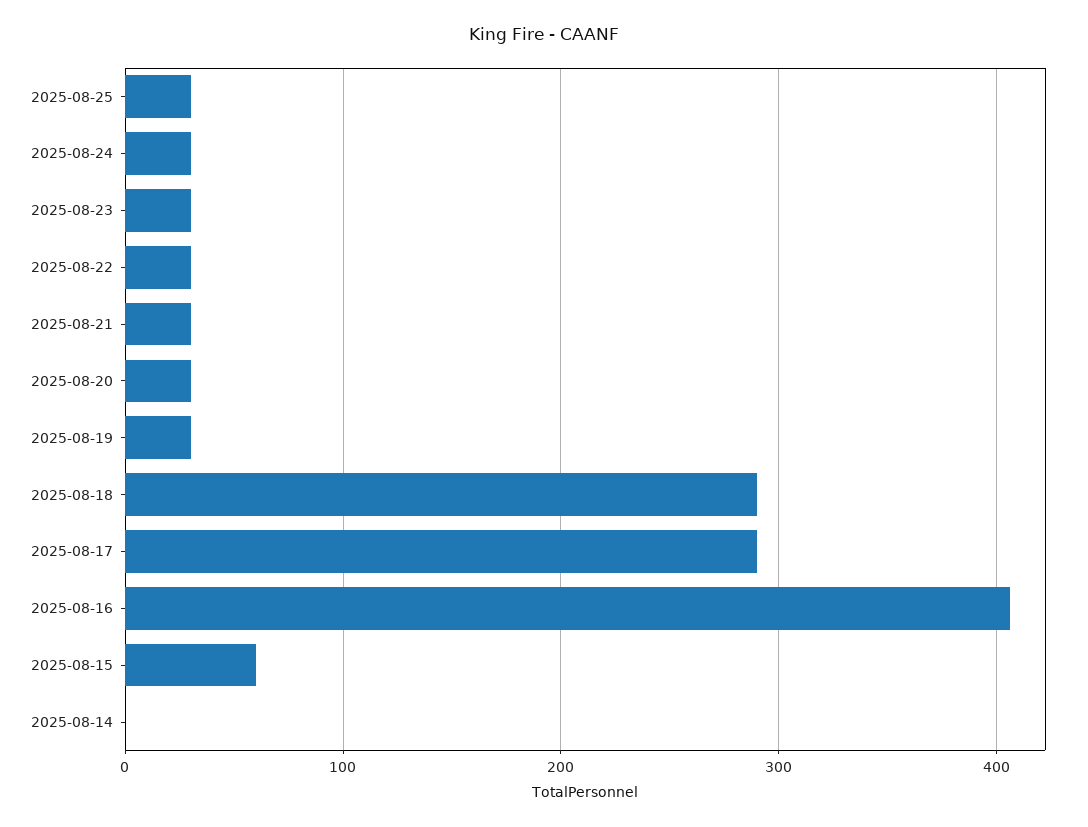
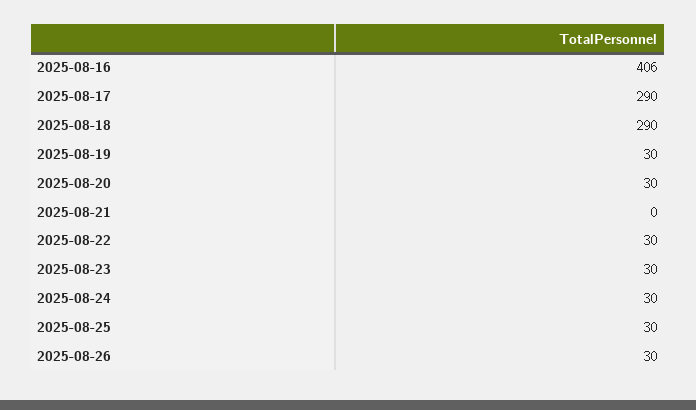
2025-08-21: 30 -> 0
2025-08-15: 60 -> none
2025-08-14: 0 -> none
2025-08-26: none -> 30

